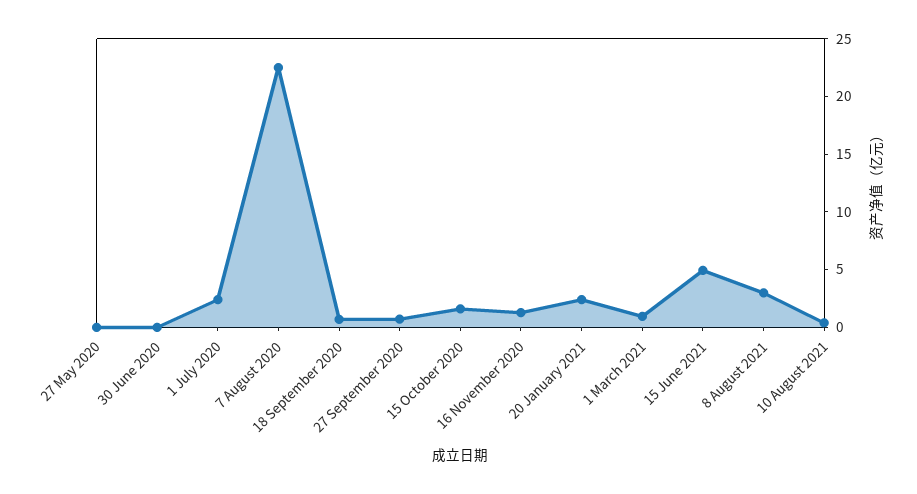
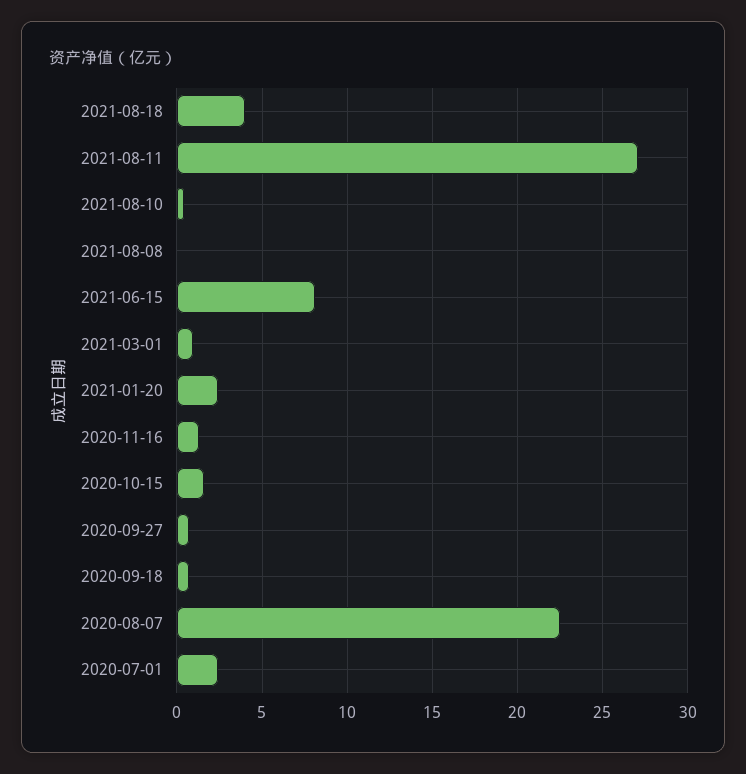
27 May 2020: 0 -> none
30 June 2020: 0 -> none
15 June 2021: 5 -> 8
8 August 2021: 3 -> 0
2021-08-18: none -> 4
2021-08-11: none -> 27

